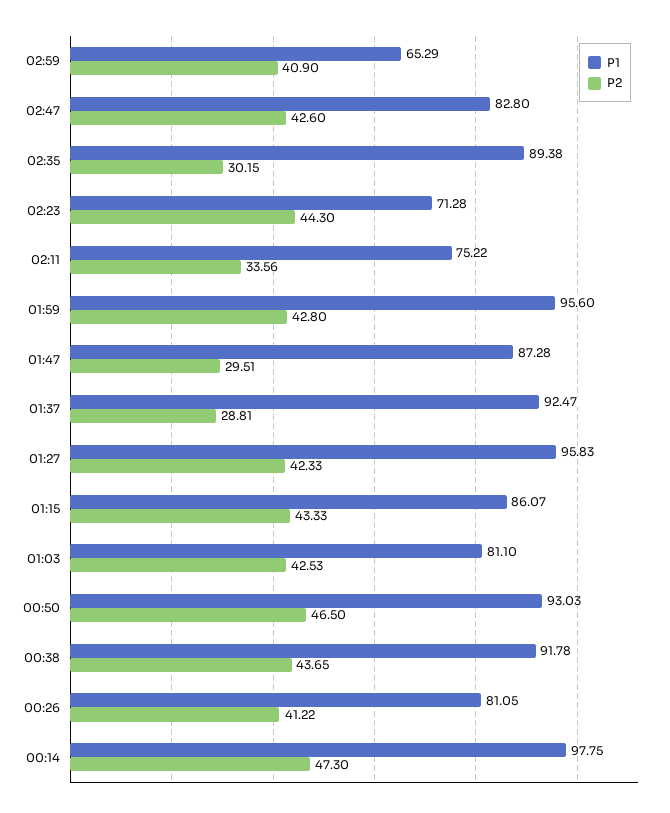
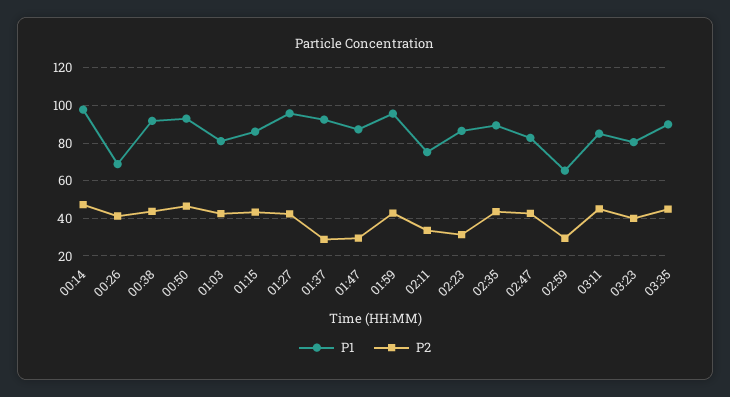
P2, 02:59: 40.9 -> 30
P2, 02:35: 30.15 -> 45
P1, 02:23: 71.28 -> 85
P2, 02:23: 44.3 -> 30
P1, 00:26: 81.05 -> 70
P1, 03:11: none -> 85
P2, 03:11: none -> 45
P1, 03:23: none -> 80
P2, 03:23: none -> 40
P1, 03:35: none -> 90
P2, 03:35: none -> 45

